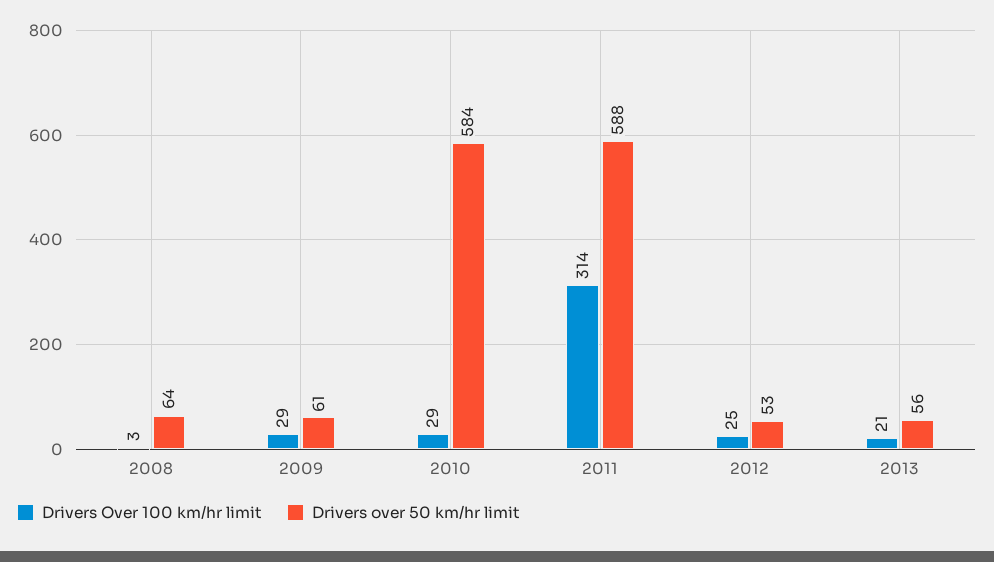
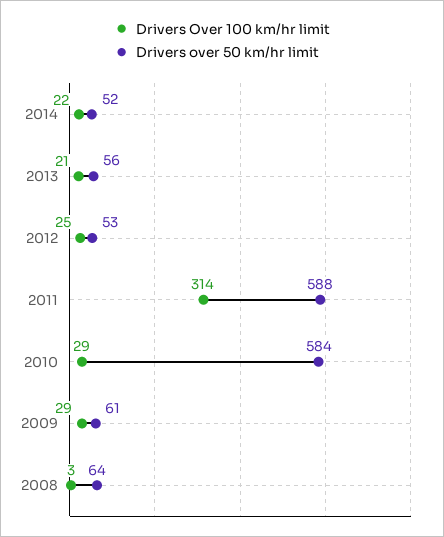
Drivers Over 100 km/hr limit, 2014: none -> 22
Drivers over 50 km/hr limit, 2014: none -> 52

